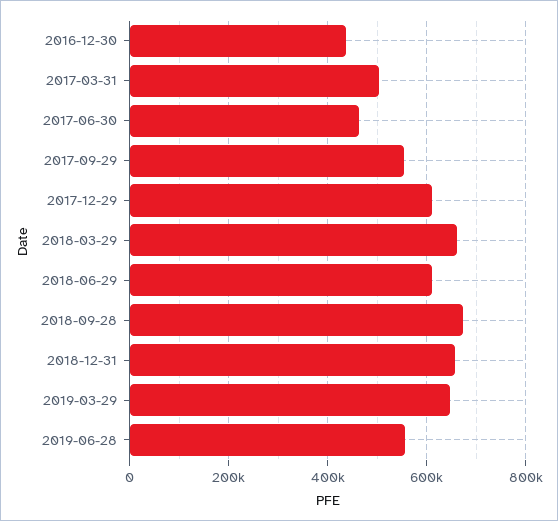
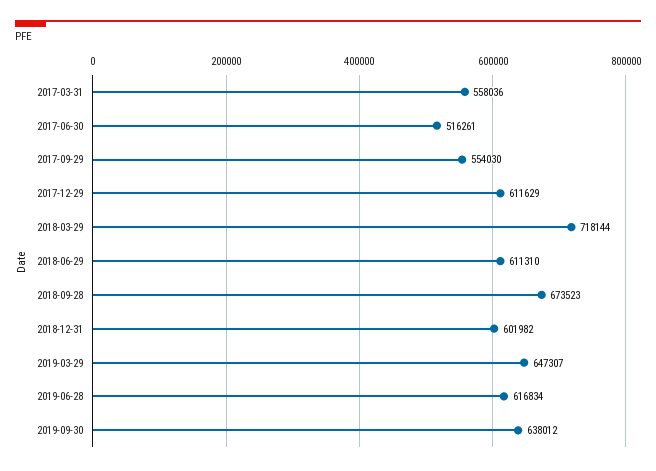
2016-12-30: 440000 -> none
2017-03-31: 500000 -> 558036
2017-06-30: 460000 -> 516261
2018-03-29: 660000 -> 718144
2018-12-31: 660000 -> 601982
2019-06-28: 560000 -> 616834
2019-09-30: none -> 638012

